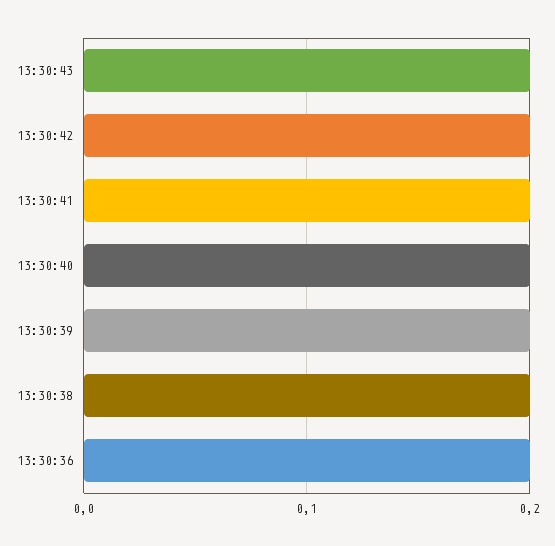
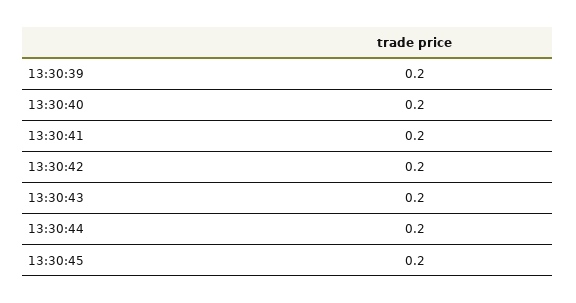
13:30:38: 0.2 -> none
13:30:36: 0.2 -> none
13:30:44: none -> 0.2
13:30:45: none -> 0.2

